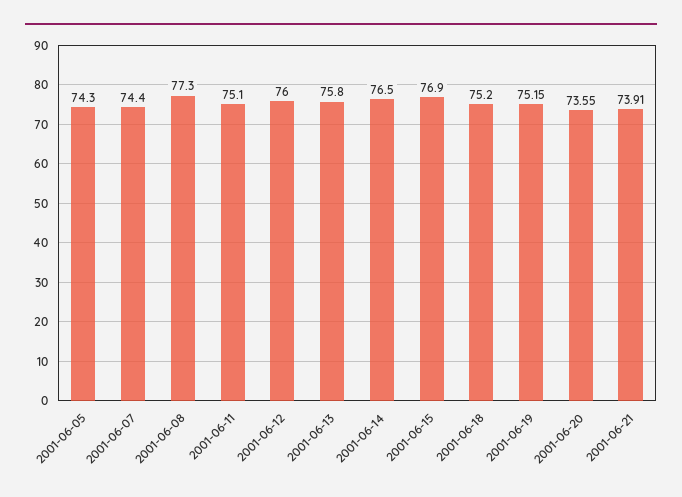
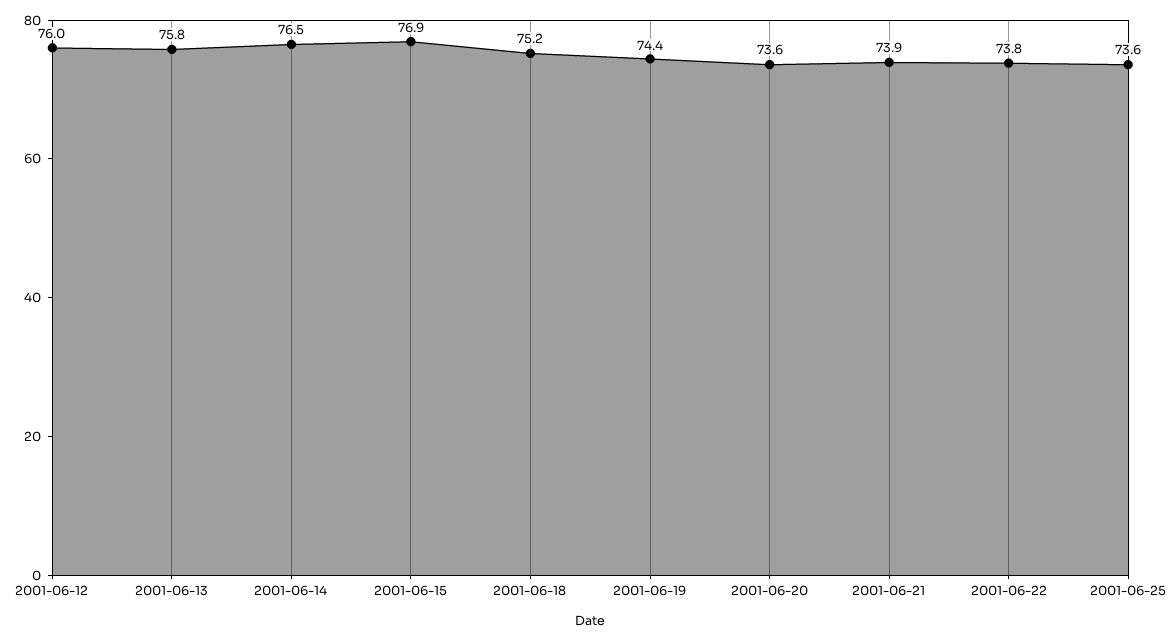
2001-06-05: 74.3 -> none
2001-06-07: 74.4 -> none
2001-06-08: 77.3 -> none
2001-06-11: 75.1 -> none
2001-06-19: 75.15 -> 74.4
2001-06-22: none -> 73.8
2001-06-25: none -> 73.6

